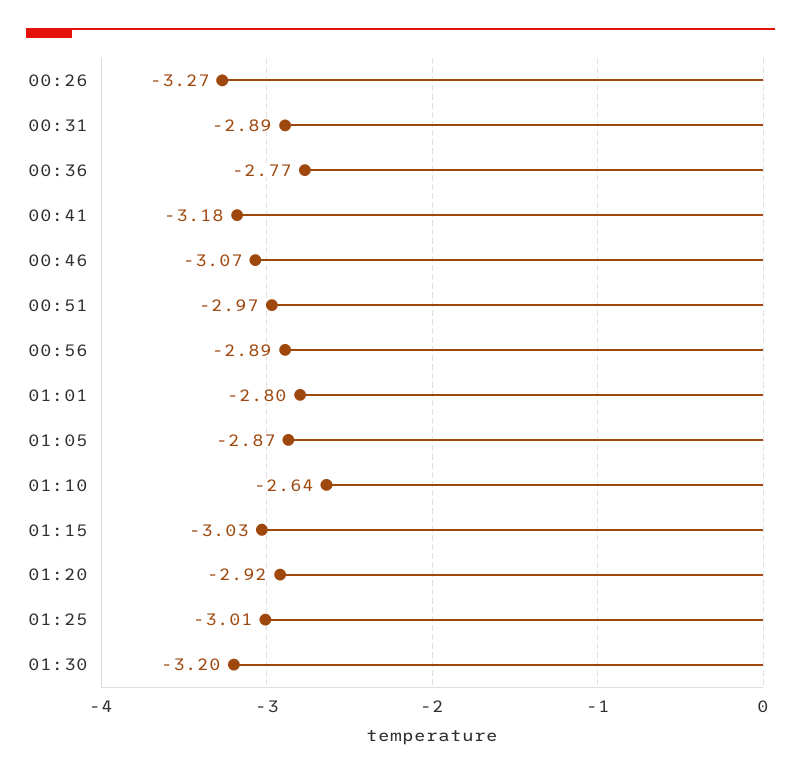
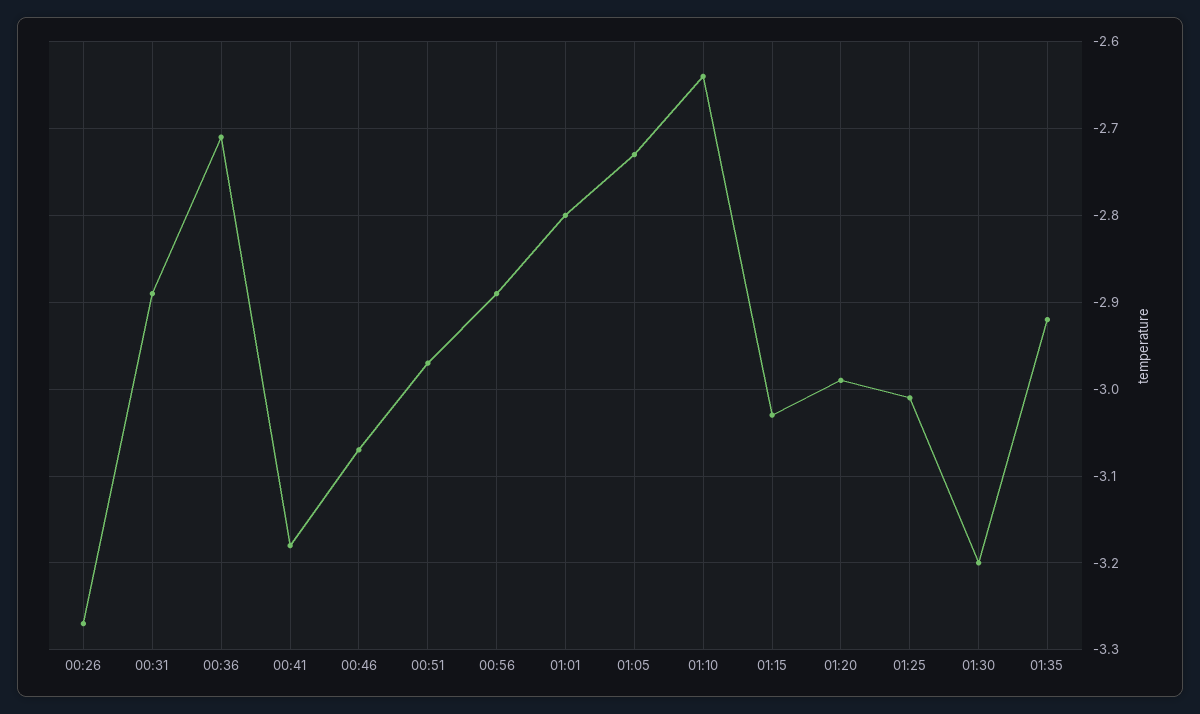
00:36: -2.77 -> -2.71
01:05: -2.87 -> -2.73
01:20: -2.92 -> -2.99
01:35: none -> -2.92

